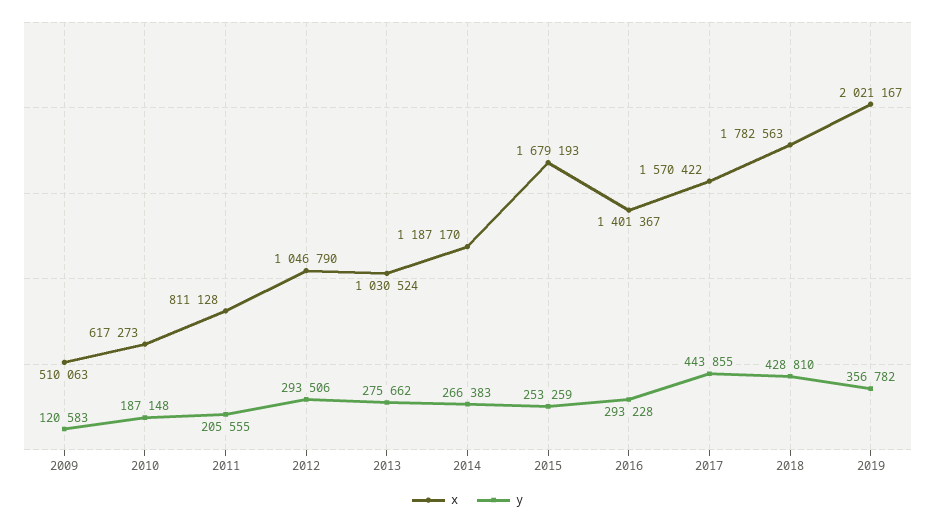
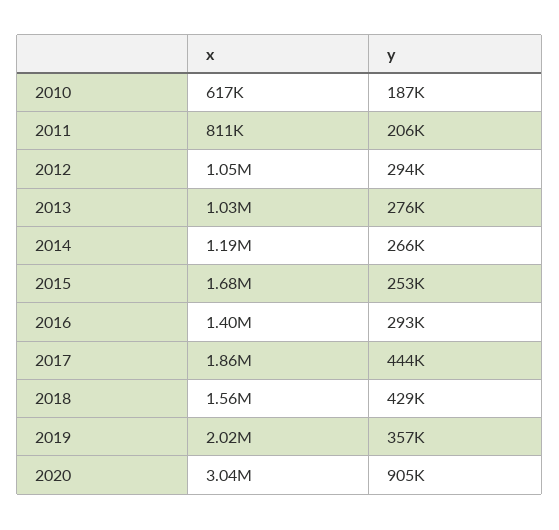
x, 2009: 510063 -> none
y, 2009: 120583 -> none
x, 2017: 1570422 -> 1860000
x, 2018: 1782563 -> 1560000
x, 2020: none -> 3040000
y, 2020: none -> 905000

